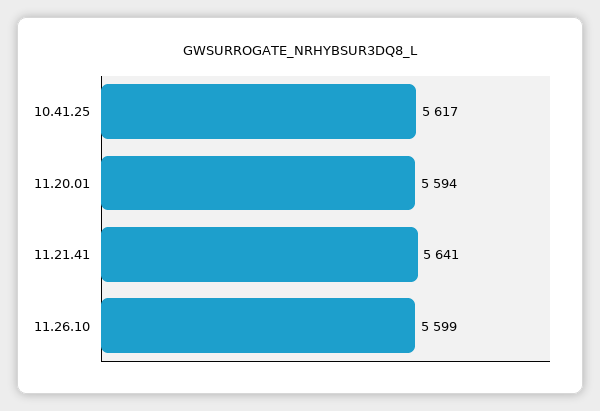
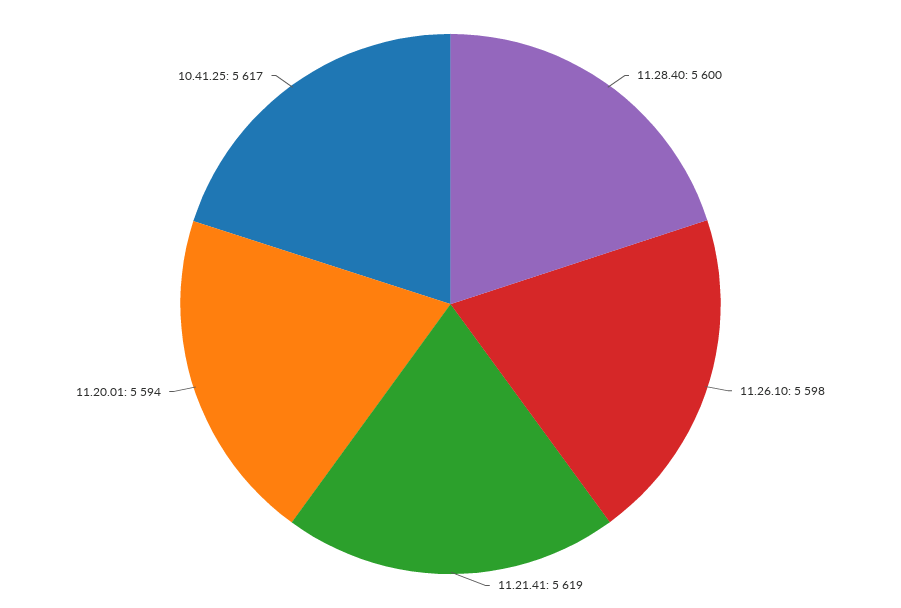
11.21.41: 5641 -> 5619
11.26.10: 5599 -> 5598
11.28.40: none -> 5600

